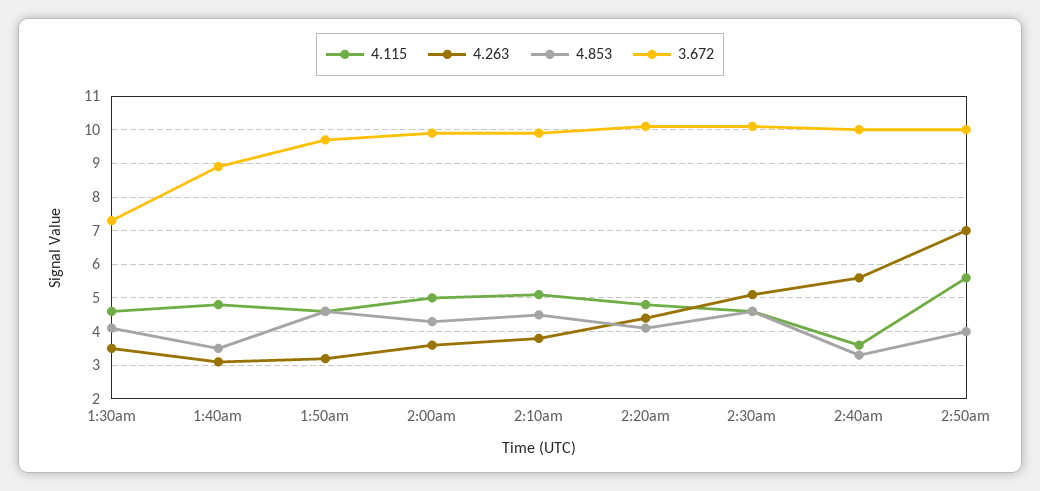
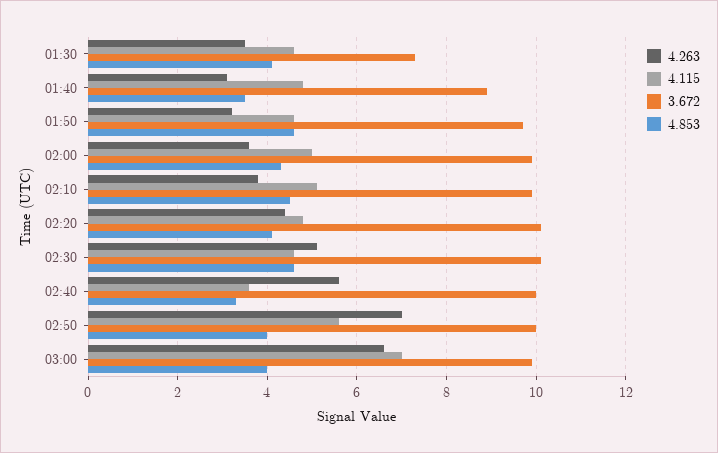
4.263, 03:00: none -> 6.5
4.115, 03:00: none -> 7
3.672, 03:00: none -> 10
4.853, 03:00: none -> 4

